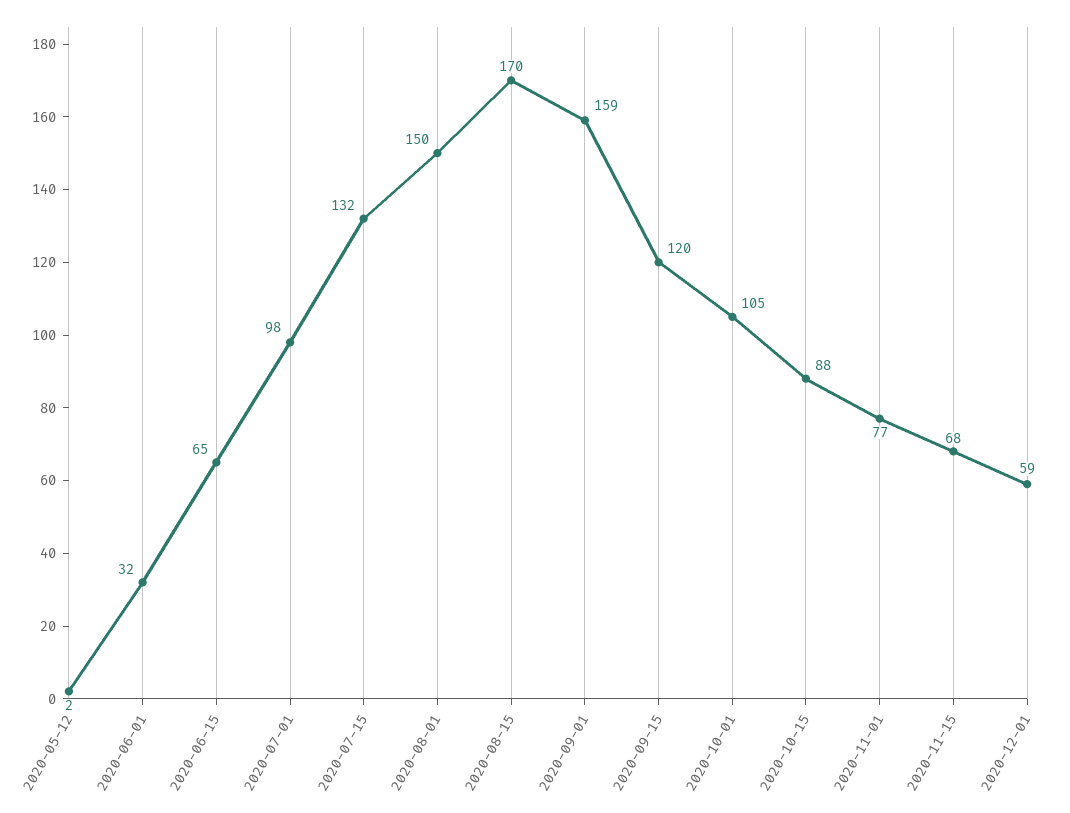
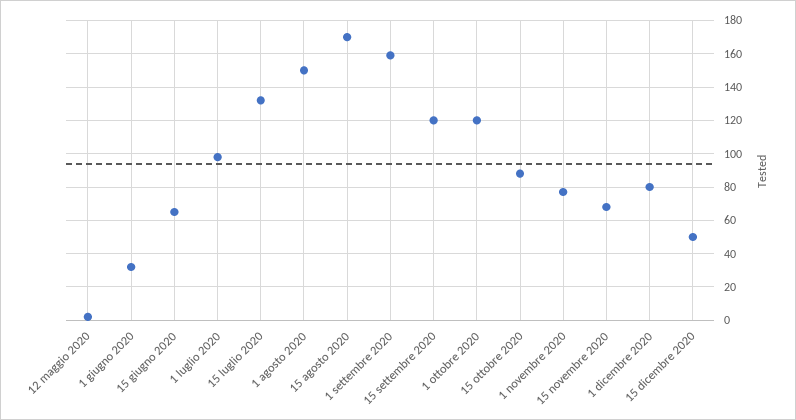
2020-10-01: 105 -> 120
2020-12-01: 59 -> 80
15 dicembre 2020: none -> 50

